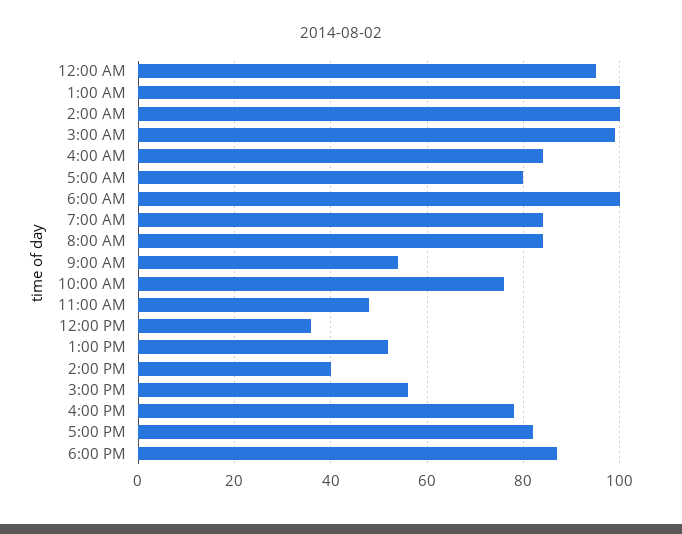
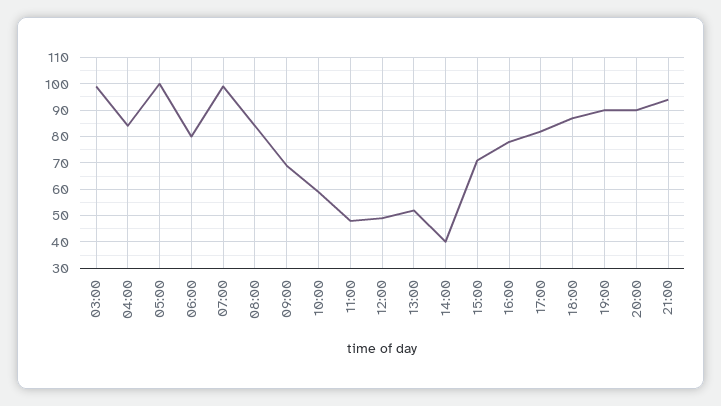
12:00 AM: 95 -> none
1:00 AM: 100 -> none
2:00 AM: 100 -> none
5:00 AM: 80 -> 100
6:00 AM: 100 -> 80
7:00 AM: 85 -> 100
9:00 AM: 55 -> 70
10:00 AM: 75 -> 60
12:00 PM: 35 -> 50
3:00 PM: 55 -> 70
19:00: none -> 90
20:00: none -> 90
21:00: none -> 95

